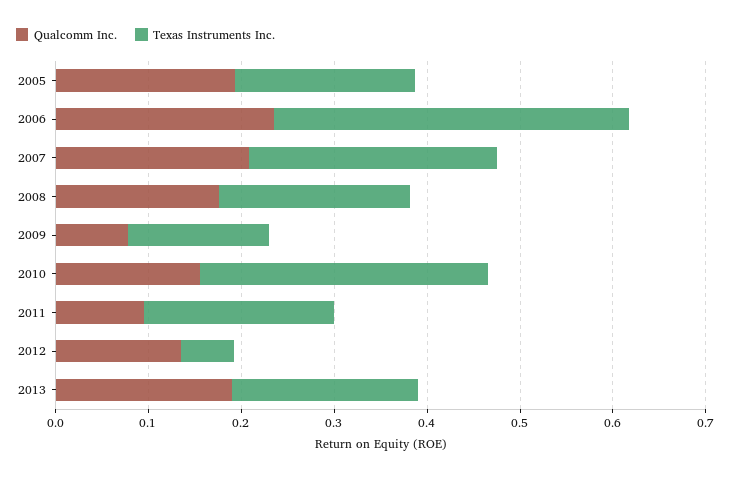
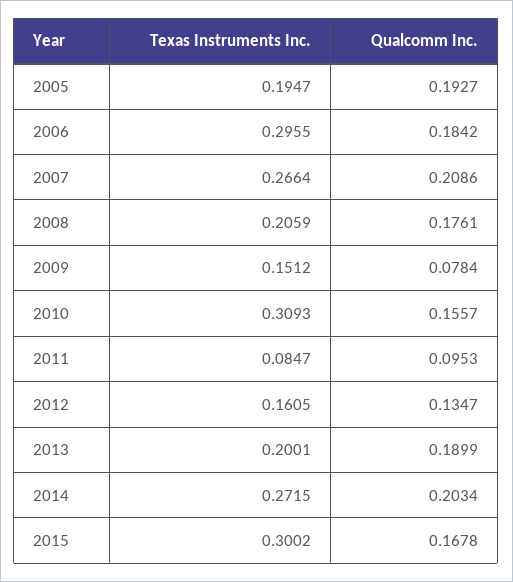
Qualcomm Inc., 2006: 0.24 -> 0.1842
Texas Instruments Inc., 2006: 0.38 -> 0.2955
Texas Instruments Inc., 2011: 0.2 -> 0.0847
Texas Instruments Inc., 2012: 0.06 -> 0.1605
Texas Instruments Inc., 2014: none -> 0.2715
Qualcomm Inc., 2014: none -> 0.2034
Texas Instruments Inc., 2015: none -> 0.3002
Qualcomm Inc., 2015: none -> 0.1678

